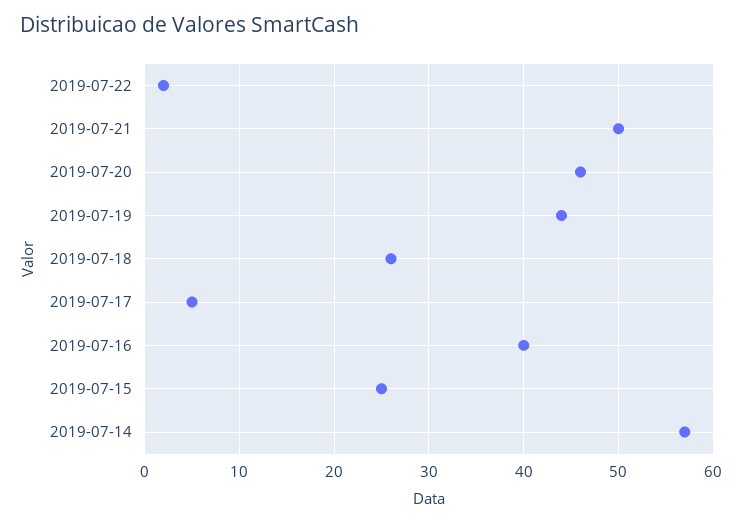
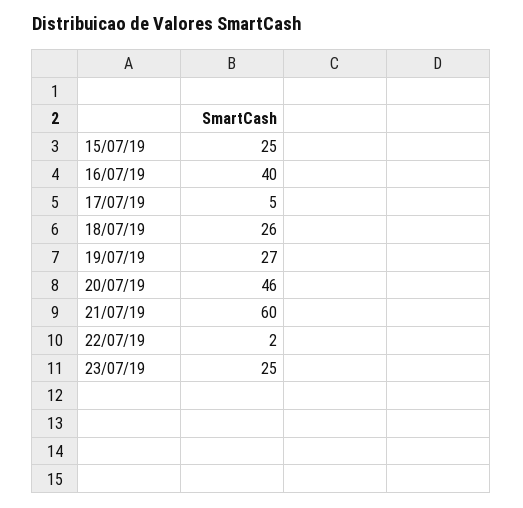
2019-07-21: 50 -> 60
2019-07-19: 44 -> 27
2019-07-14: 57 -> none
23/07/19: none -> 25

